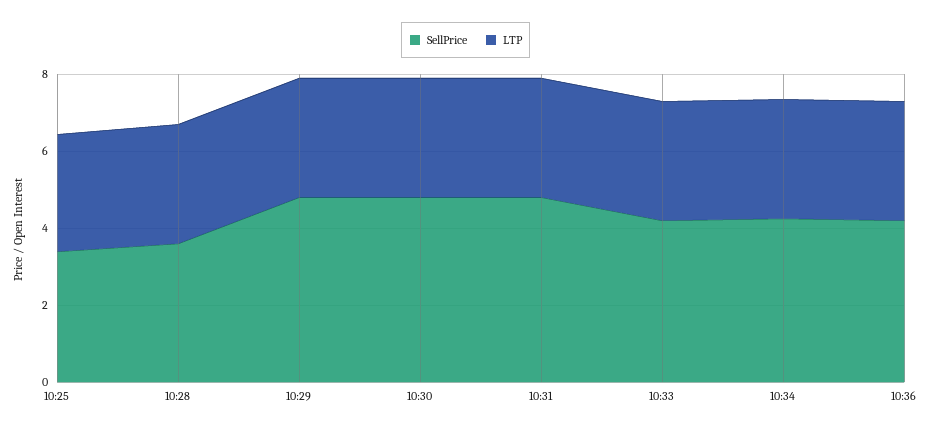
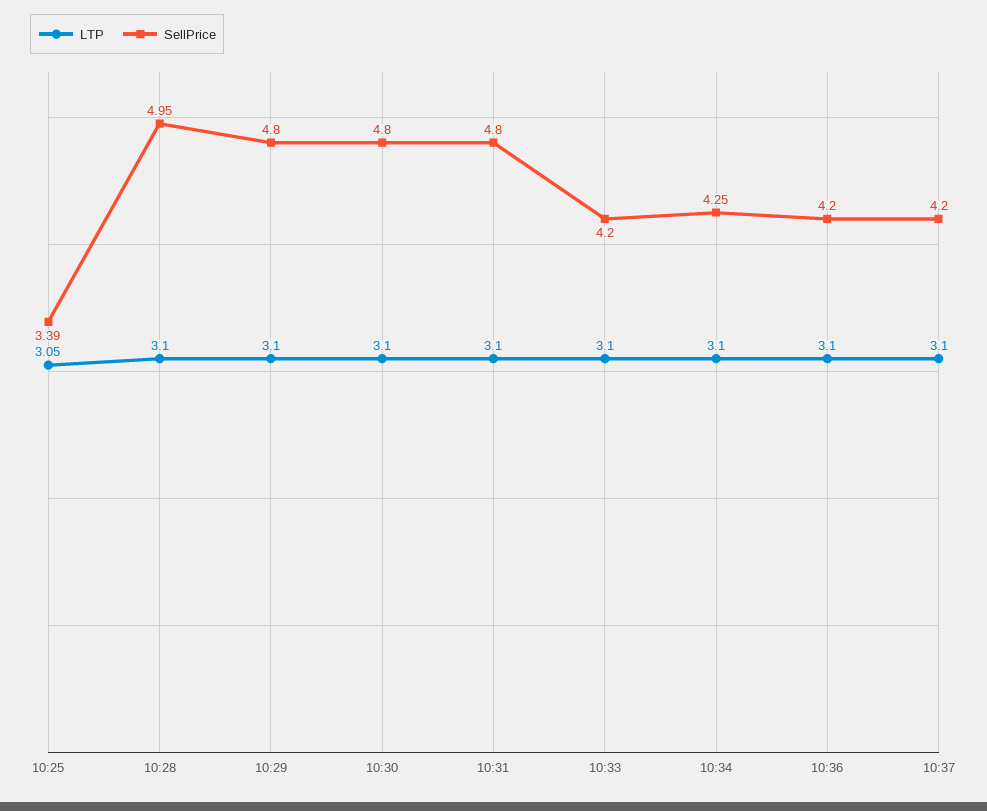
SellPrice, 10:28: 3.5 -> 4.95
LTP, 10:37: none -> 3.1
SellPrice, 10:37: none -> 4.2

